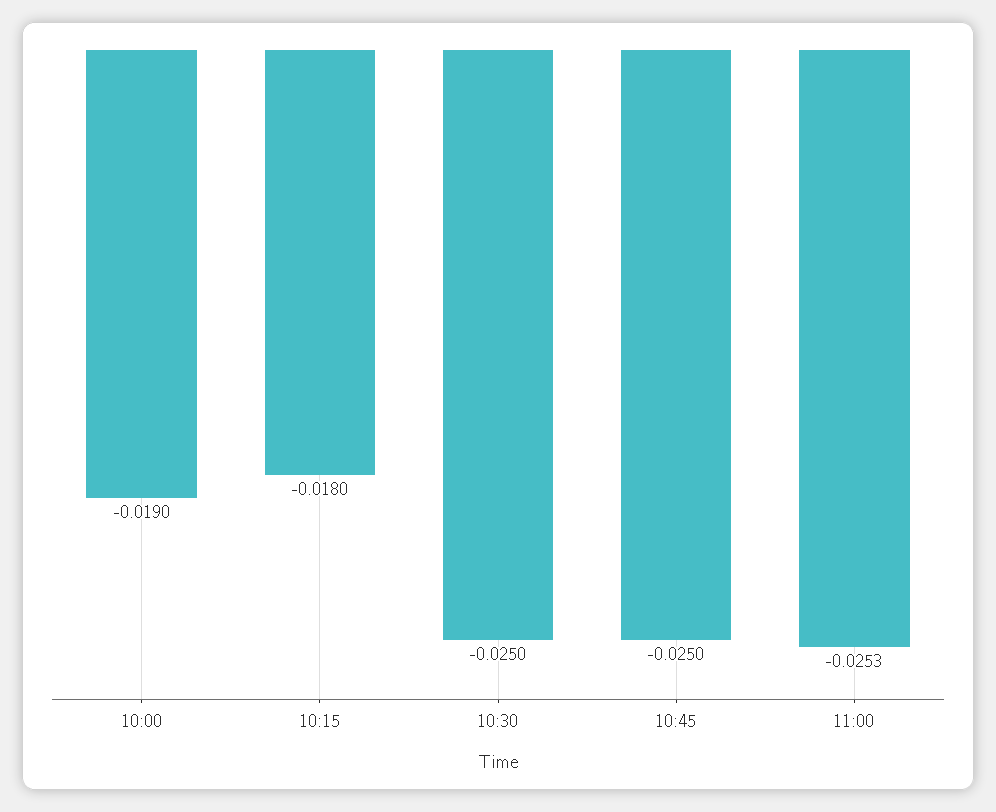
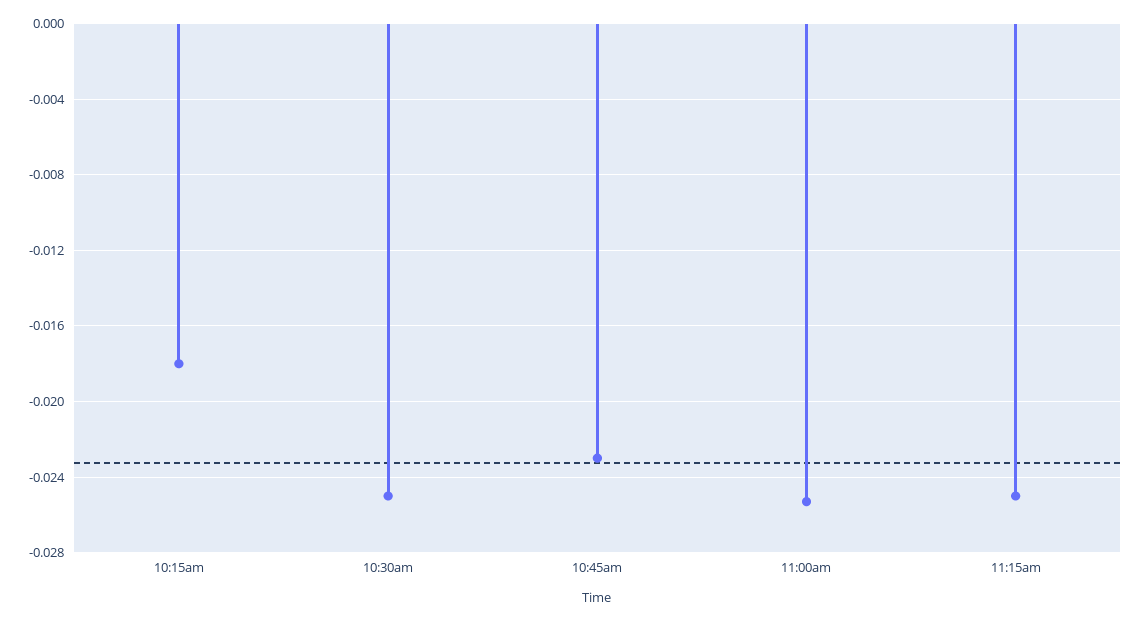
10:00: -0.019 -> none
10:45: -0.025 -> -0.023
11:15am: none -> -0.025

